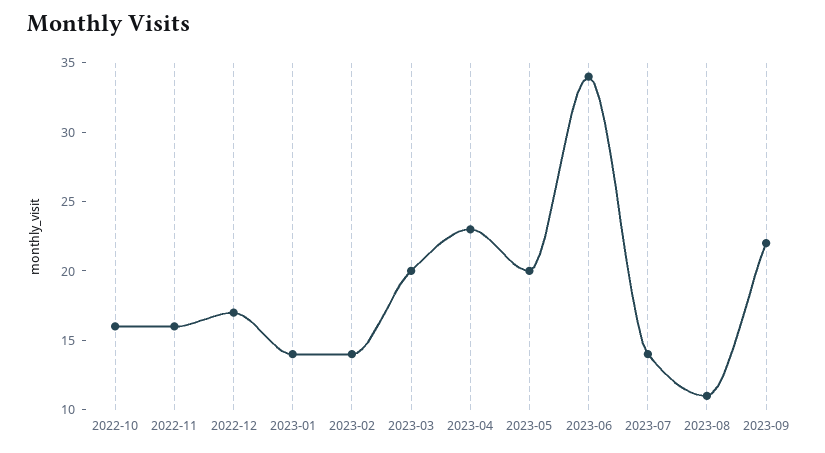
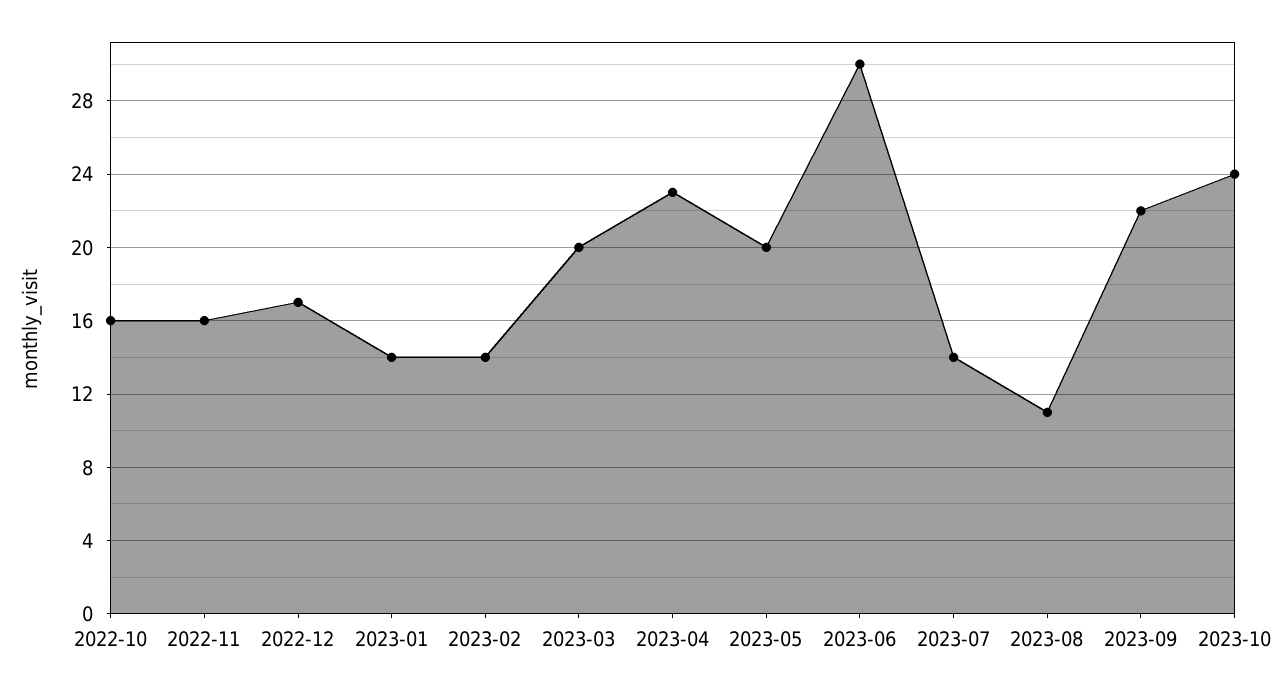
2023-06: 34 -> 30
2023-10: none -> 24

